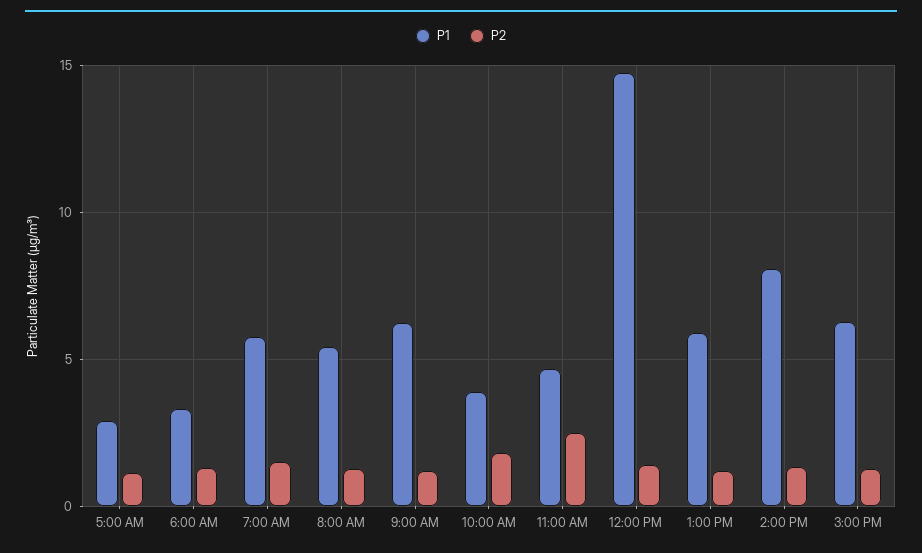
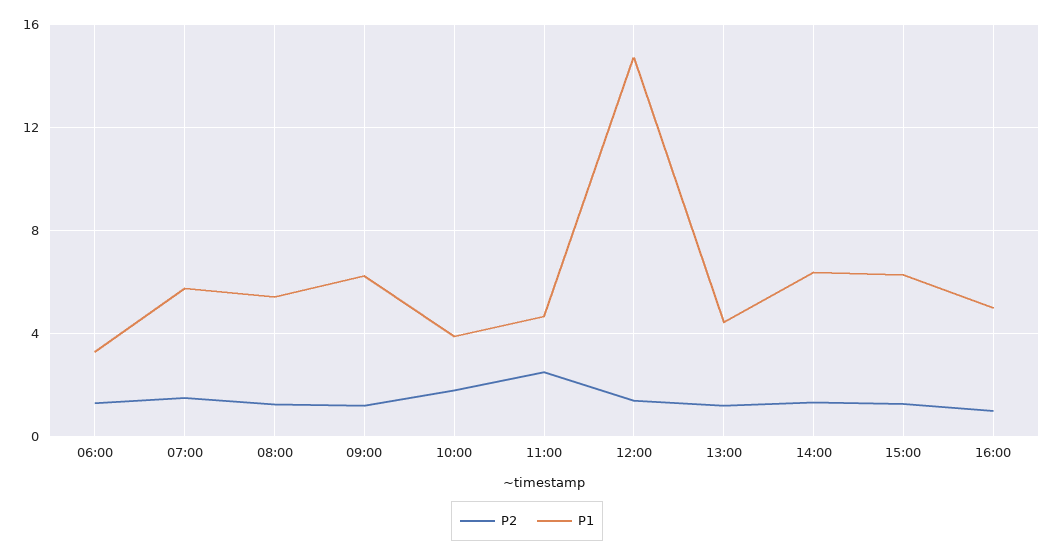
P1, 5:00 AM: 3 -> none
P2, 5:00 AM: 1 -> none
P1, 1:00 PM: 6 -> 4.5
P1, 2:00 PM: 8 -> 6.5
P2, 16:00: none -> 1
P1, 16:00: none -> 5

